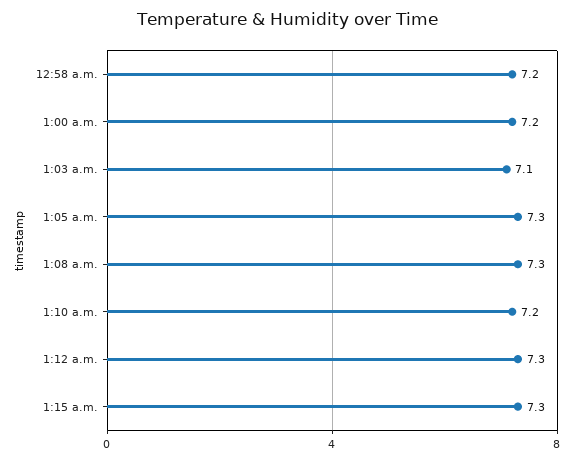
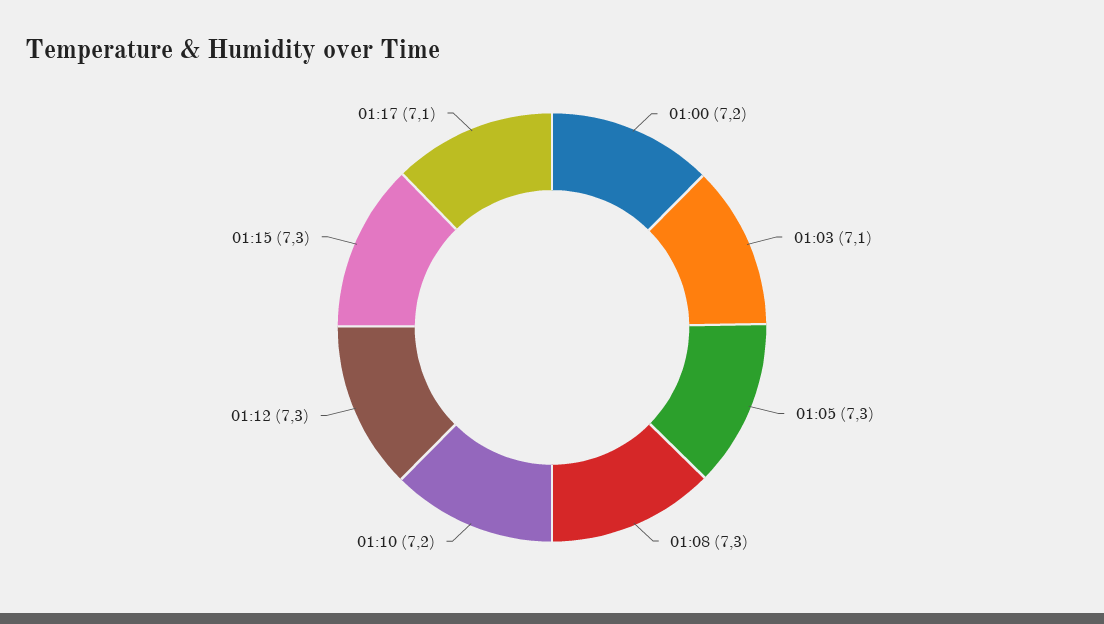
12:58 a.m.: 7.2 -> none
01:17: none -> 7.1

